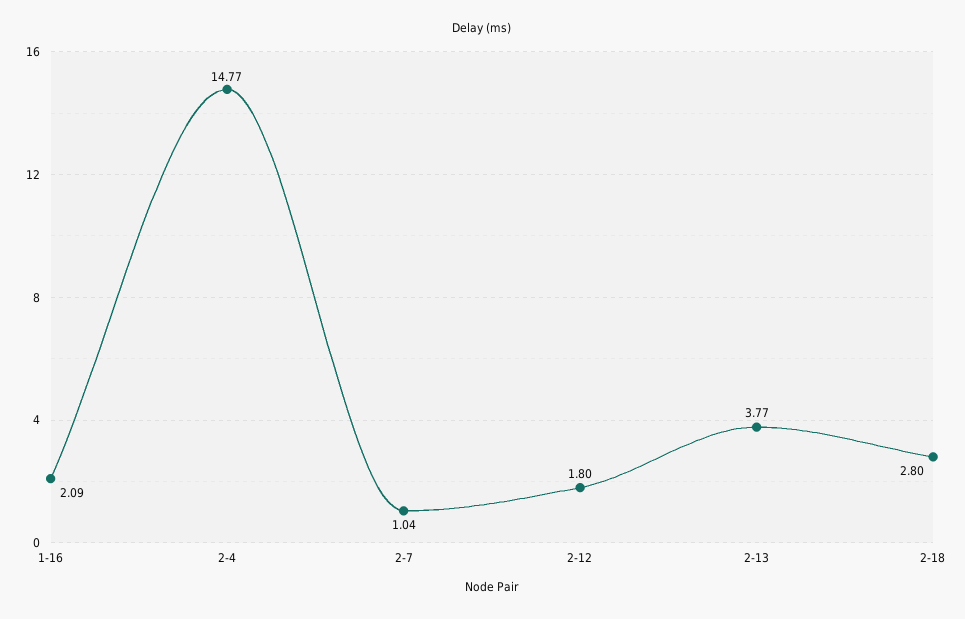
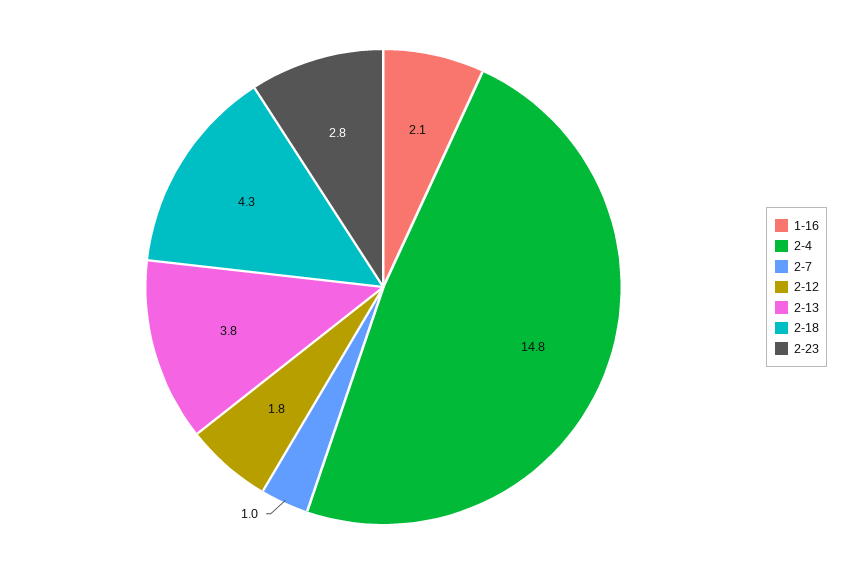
2-18: 2.8 -> 4.3
2-23: none -> 2.8

